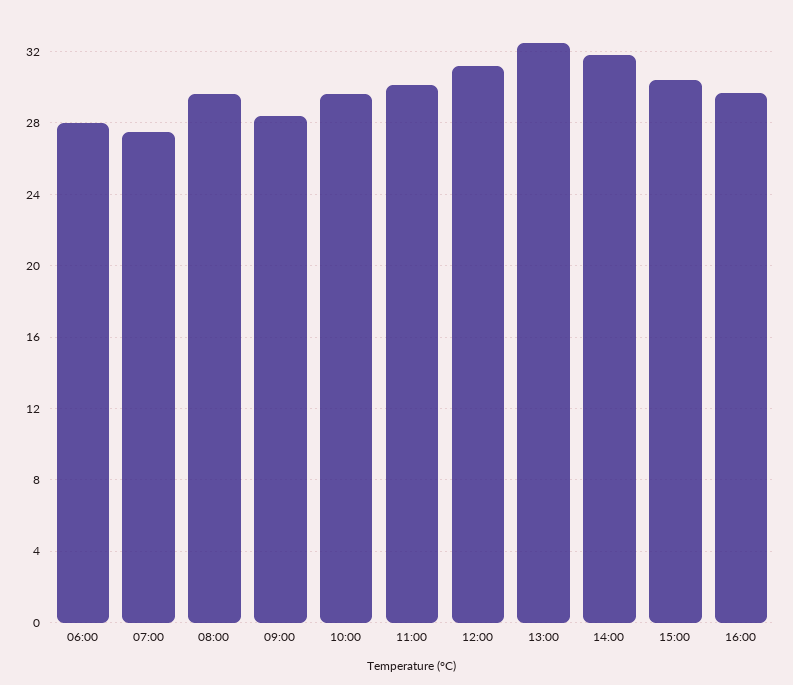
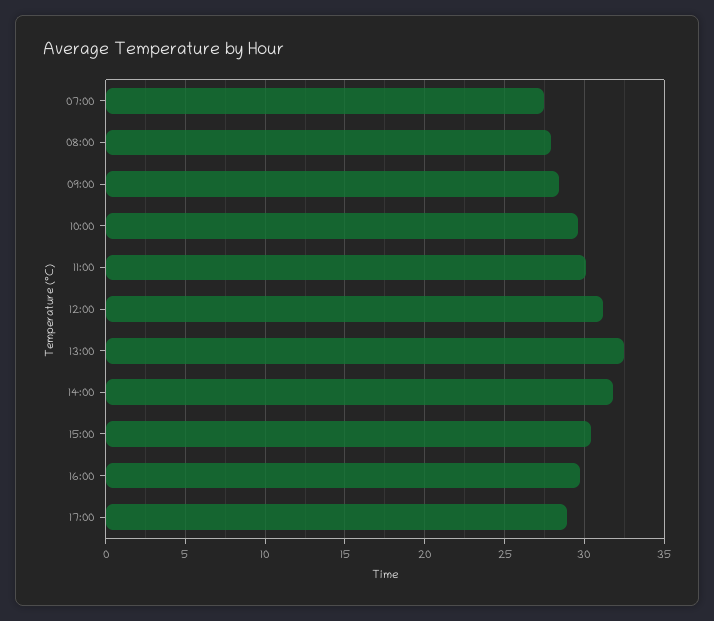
06:00: 28 -> none
08:00: 29.5 -> 28
17:00: none -> 29

